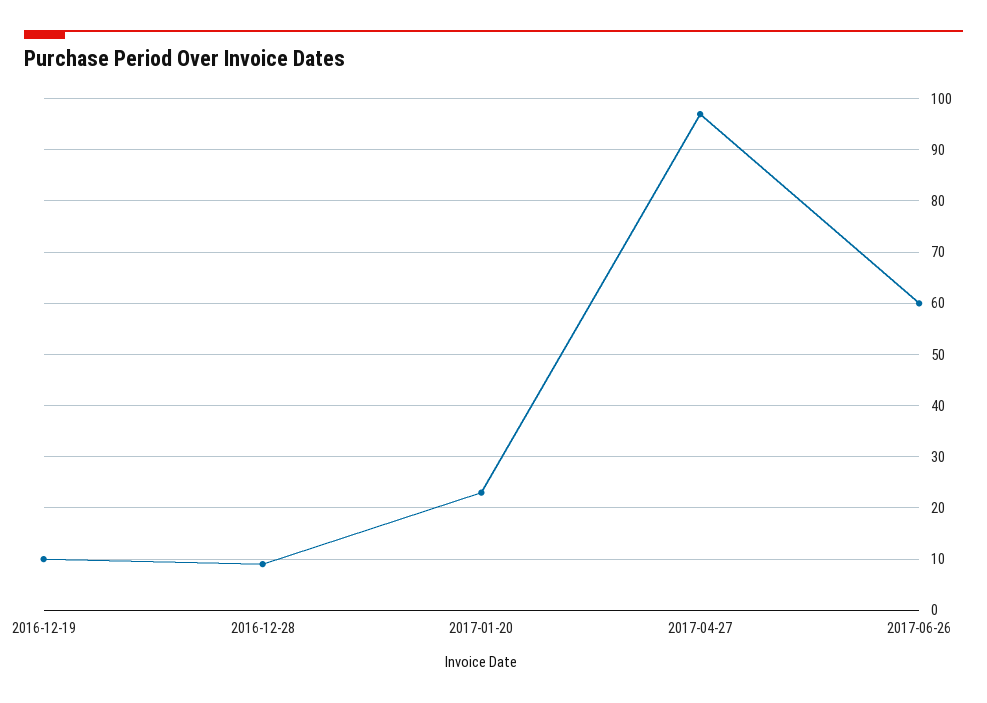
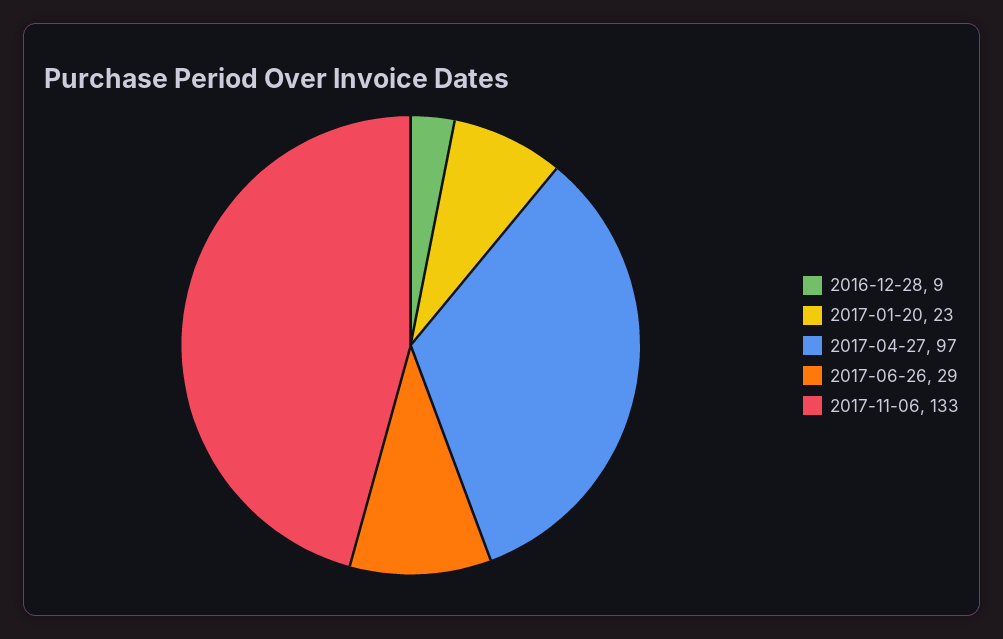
2016-12-19: 10 -> none
2017-06-26: 60 -> 29
2017-11-06: none -> 133

